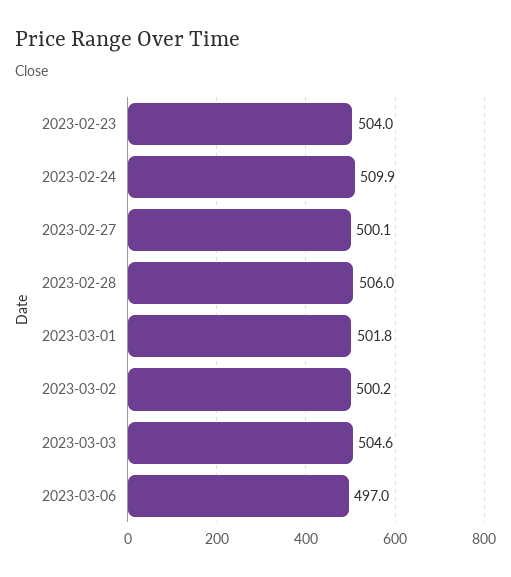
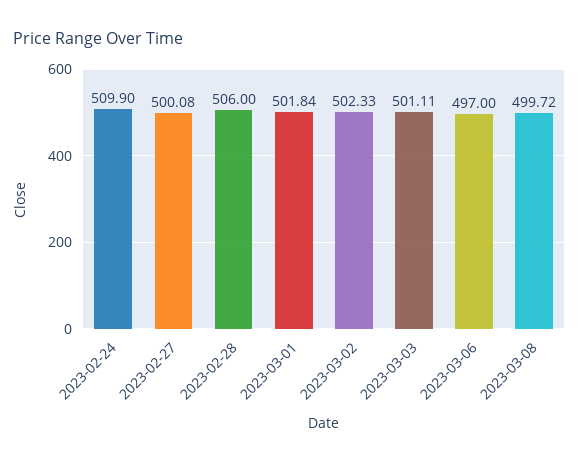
2023-02-23: 504 -> none
2023-03-02: 500.2 -> 502.33
2023-03-03: 504.6 -> 501.11
2023-03-08: none -> 499.72

